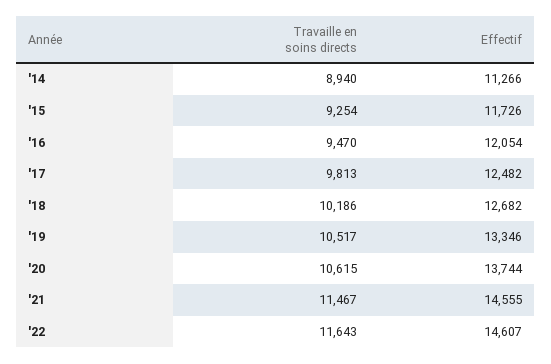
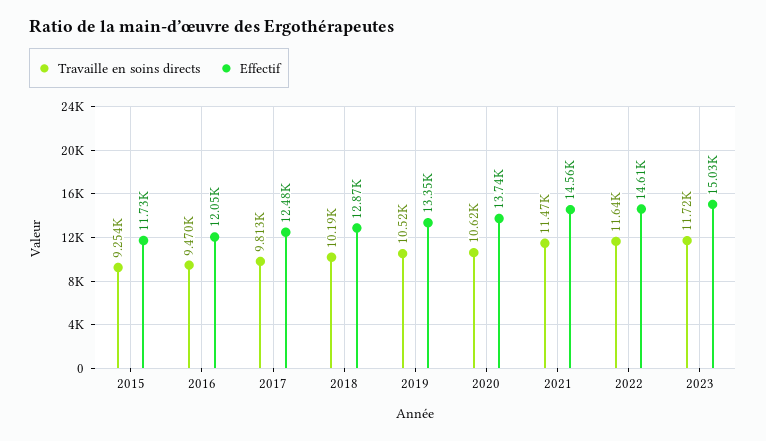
Travaille en soins directs, '14: 8940 -> none
Effectif, '14: 11266 -> none
Effectif, '18: 12682 -> 12870
Travaille en soins directs, 2023: none -> 11720
Effectif, 2023: none -> 15030

